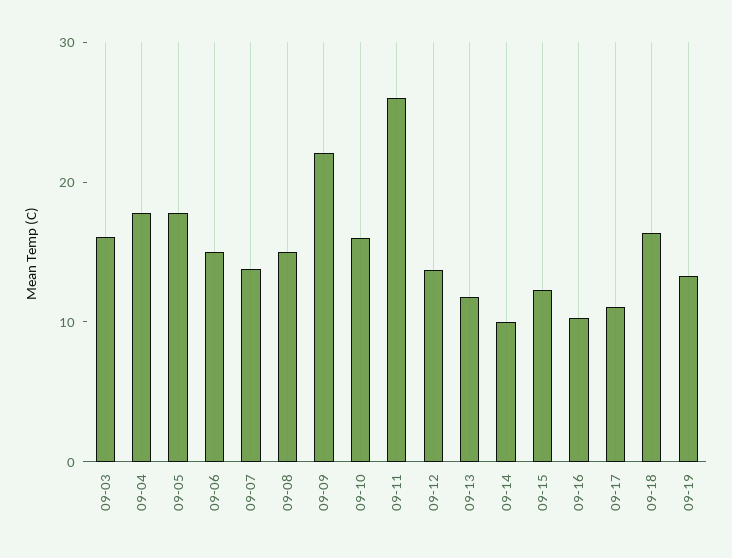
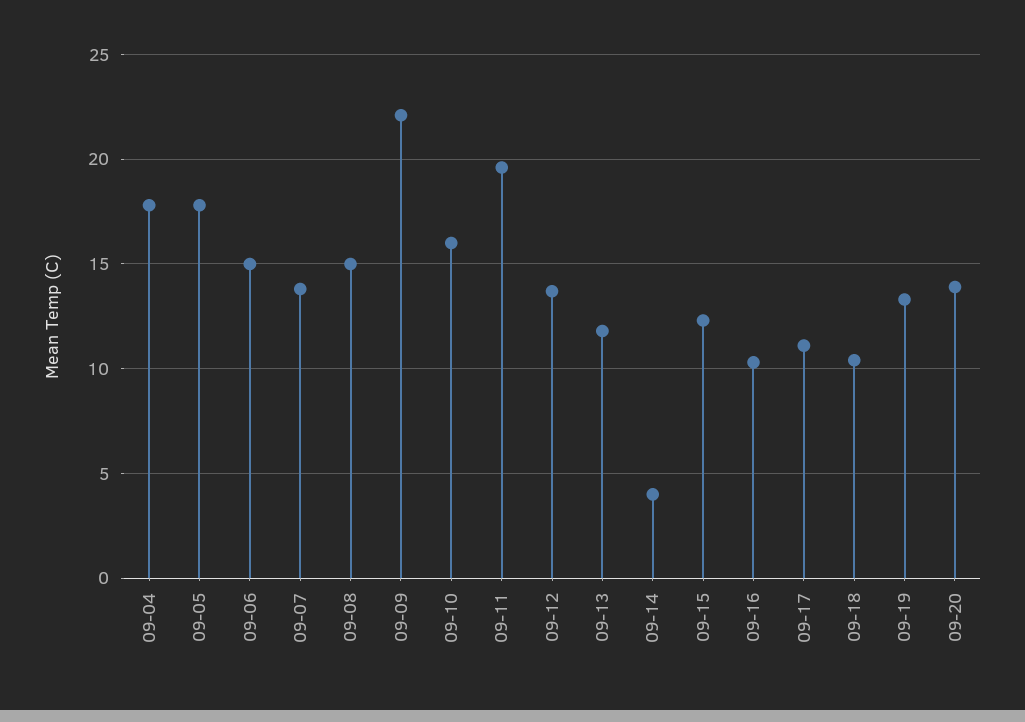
09-03: 16 -> none
09-11: 26 -> 19.5
09-14: 10 -> 4
09-18: 16 -> 10.5
09-20: none -> 14

